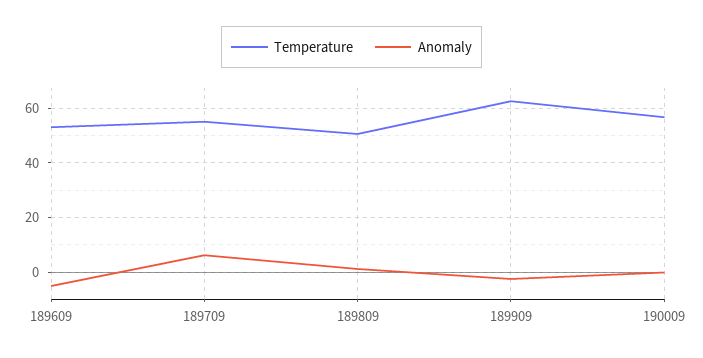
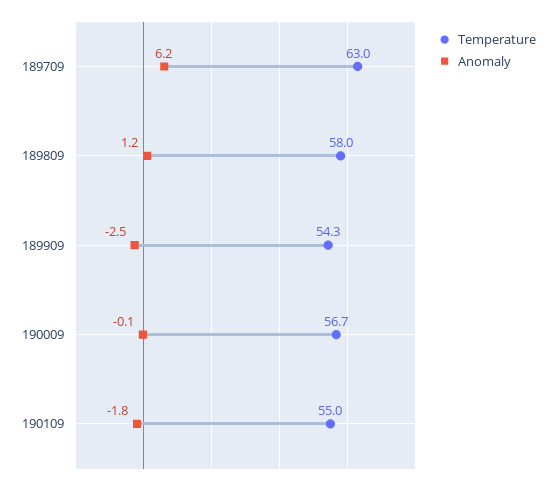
Temperature, 189609: 52.5 -> none
Anomaly, 189609: -5 -> none
Temperature, 189709: 55 -> 63
Temperature, 189809: 50 -> 58
Temperature, 189909: 62.5 -> 54.3
Temperature, 190109: none -> 55
Anomaly, 190109: none -> -1.8

